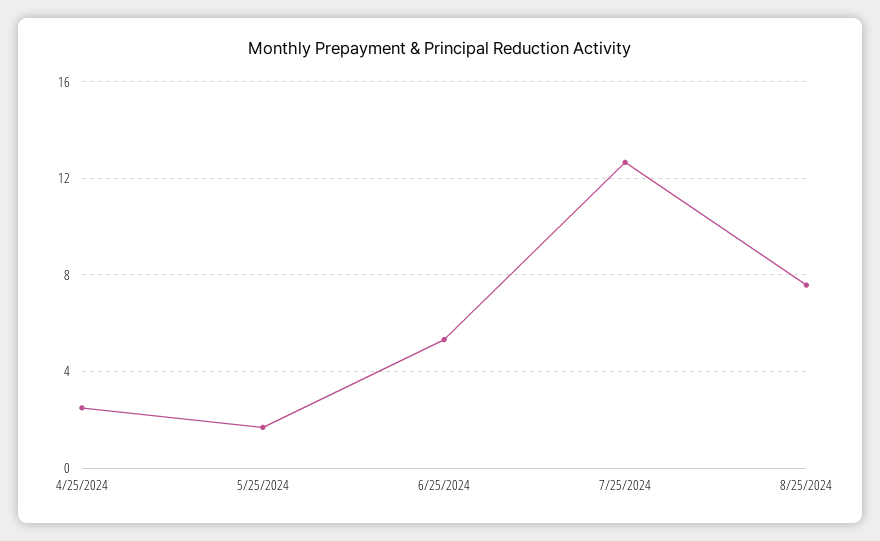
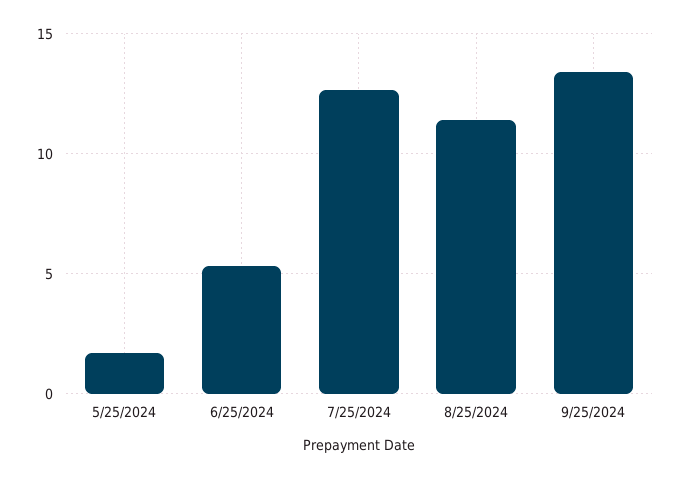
4/25/2024: 2.5 -> none
8/25/2024: 7.5 -> 11.5
9/25/2024: none -> 13.5

